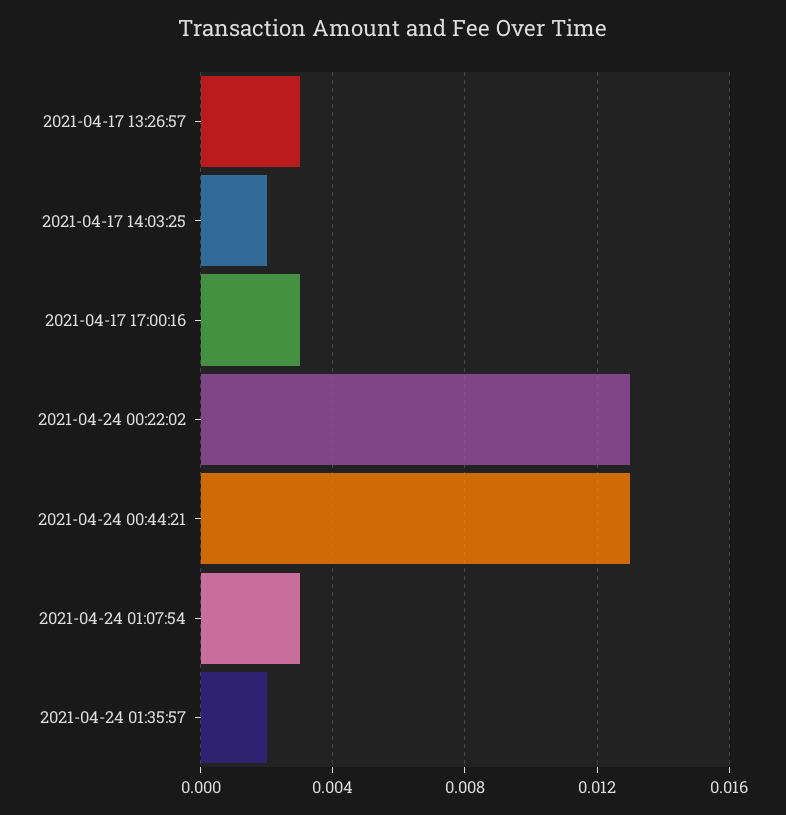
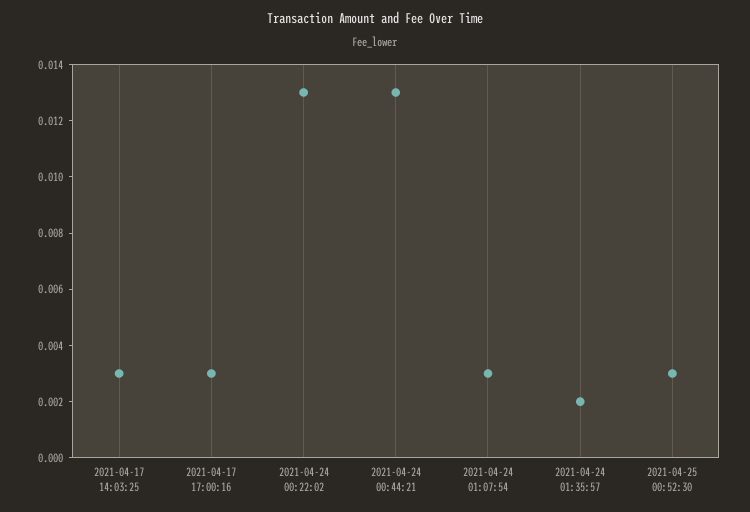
2021-04-17 13:26:57: 0.003 -> none
2021-04-17 14:03:25: 0.002 -> 0.003
2021-04-25 00:52:30: none -> 0.003

